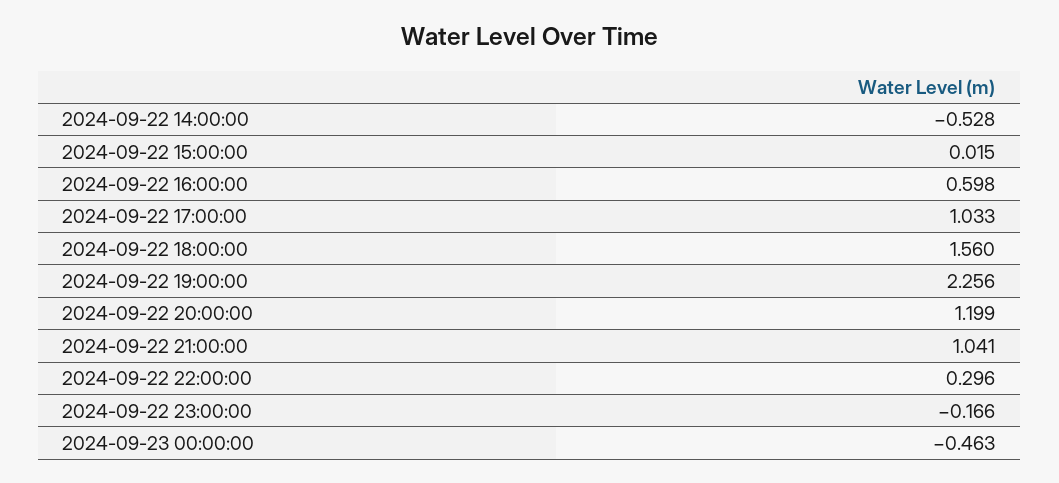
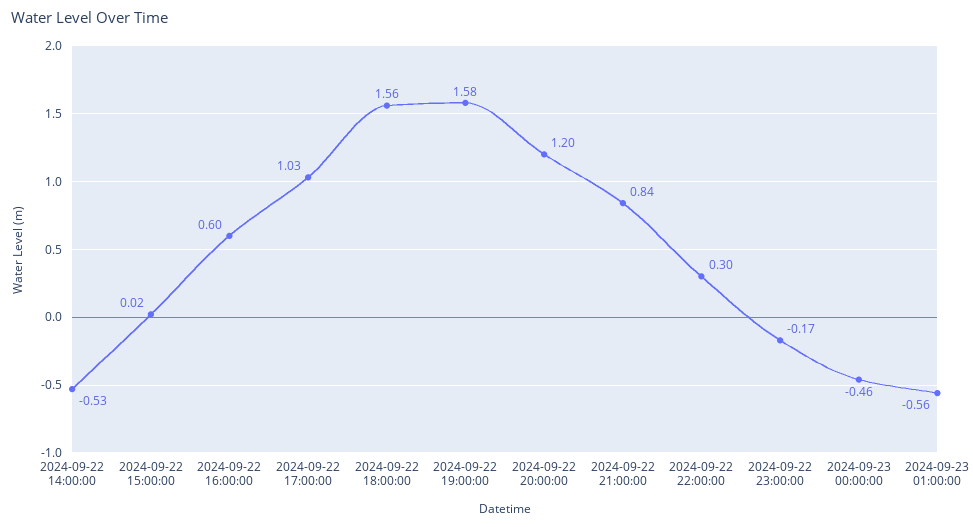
2024-09-22 19:00:00: 2.256 -> 1.58
2024-09-22 21:00:00: 1.041 -> 0.84
2024-09-23 01:00:00: none -> -0.56

